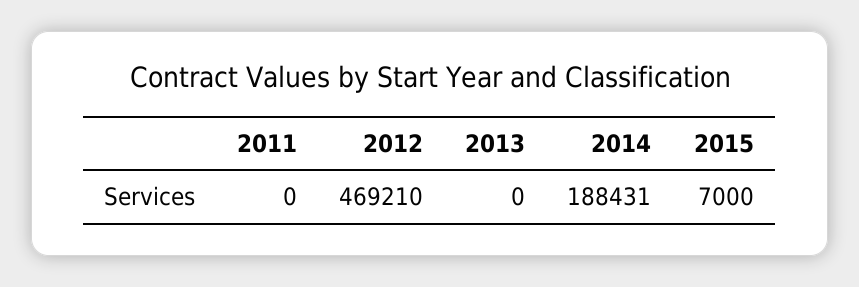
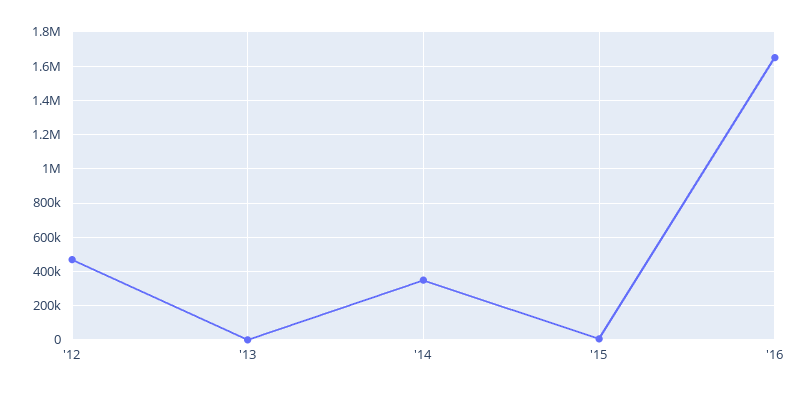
2011: 0 -> none
2014: 188431 -> 350000
'16: none -> 1650000

